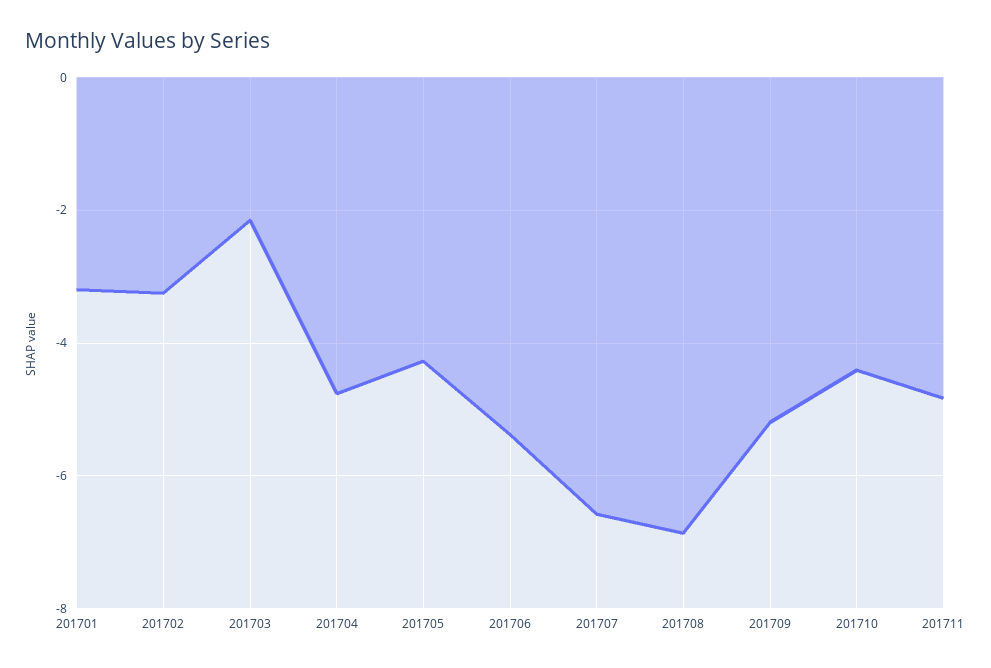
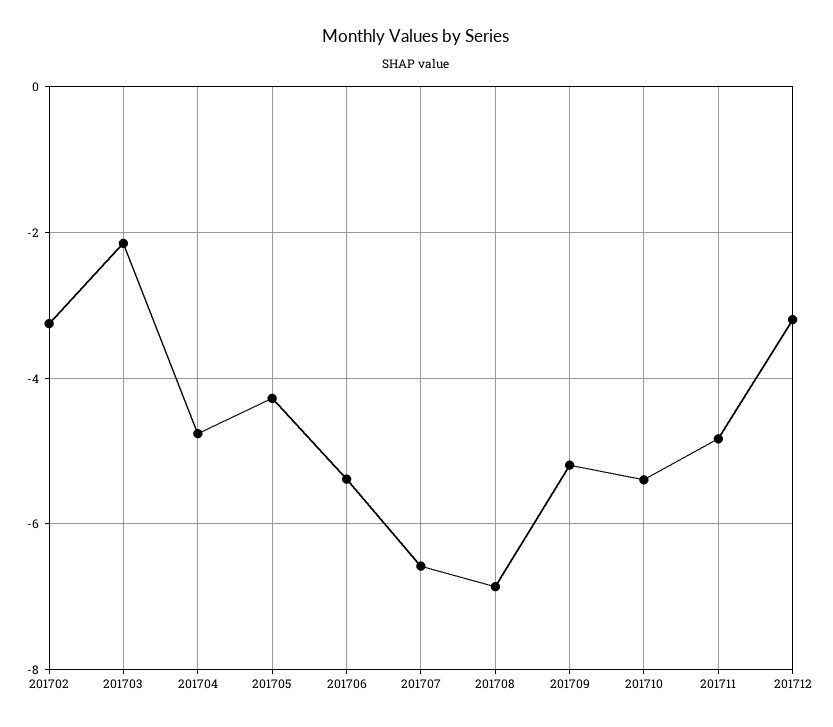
201701: -3.2 -> none
201710: -4.4 -> -5.4
201712: none -> -3.2

